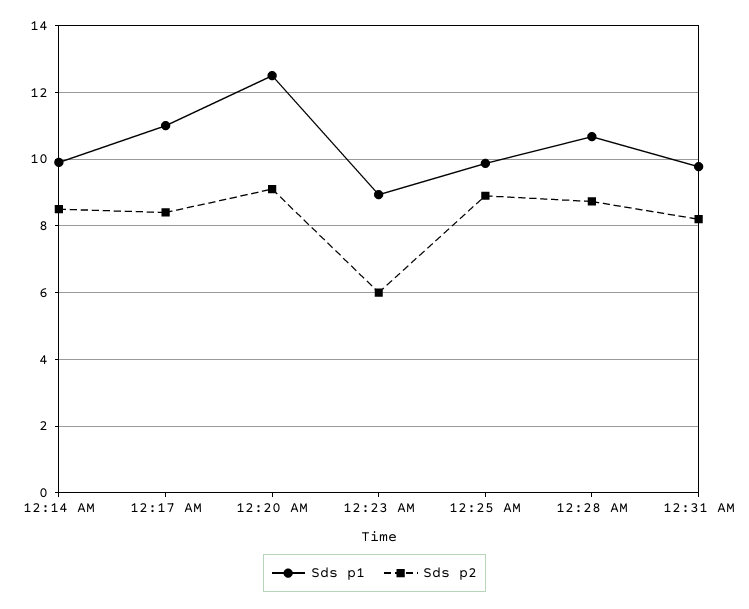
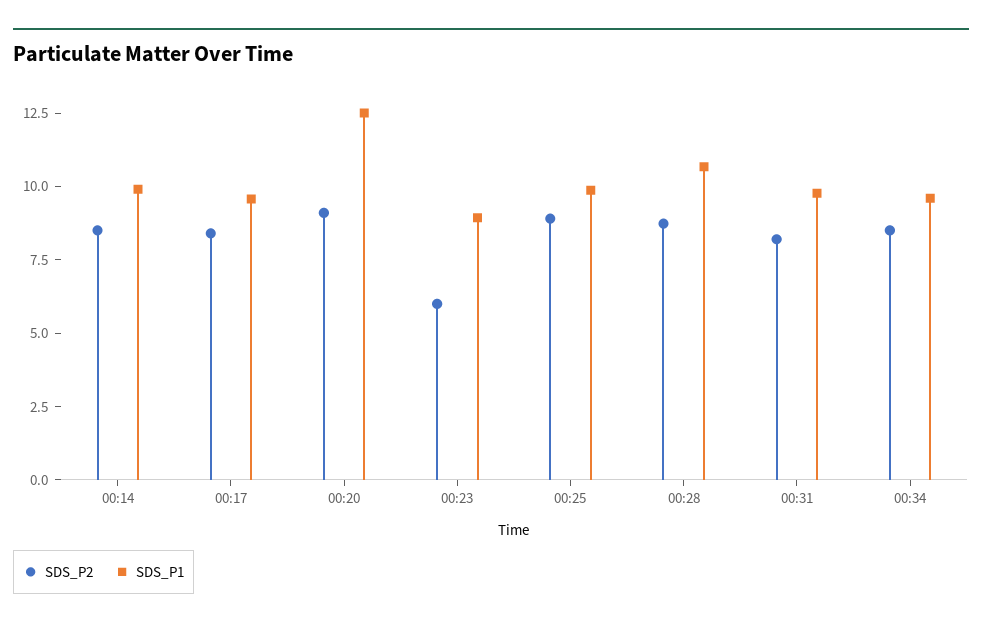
Sds p1, 12:17 AM: 11 -> 9.5
Sds p2, 00:34: none -> 8.5
Sds p1, 00:34: none -> 9.5

